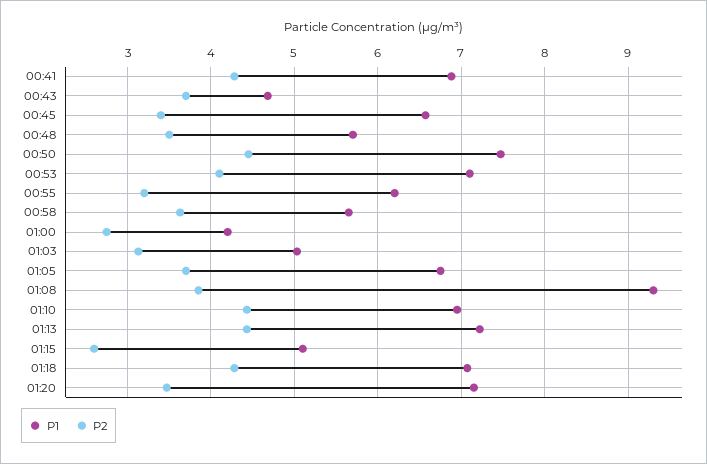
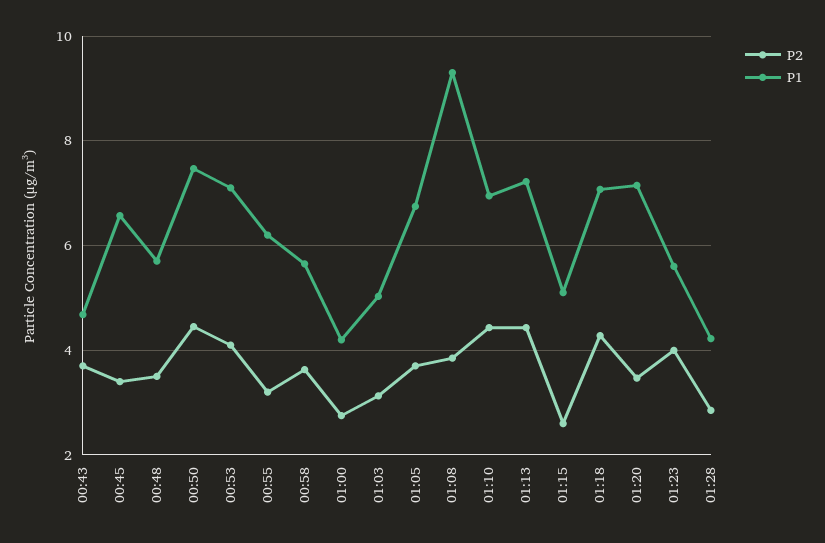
P1, 00:41: 6.9 -> none
P2, 00:41: 4.3 -> none
P2, 01:23: none -> 4
P1, 01:23: none -> 5.6
P2, 01:28: none -> 2.8
P1, 01:28: none -> 4.2

